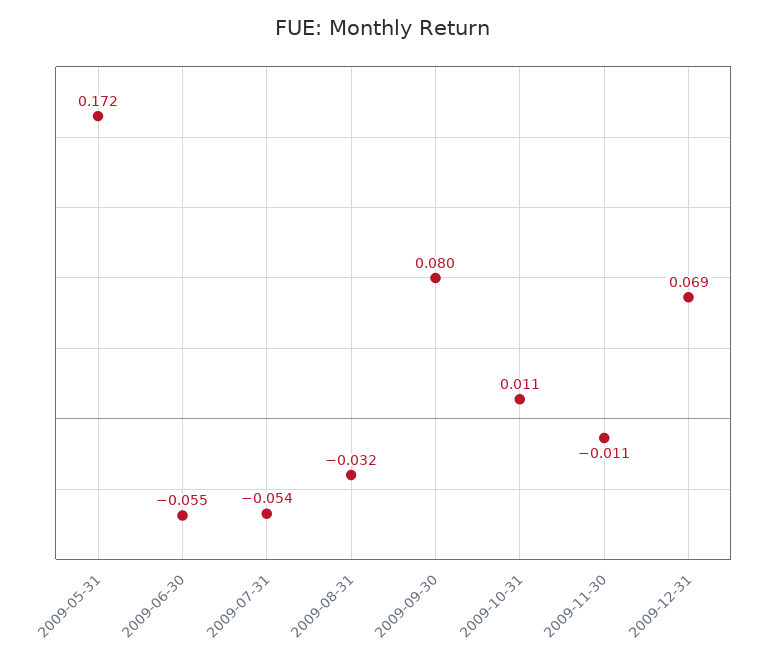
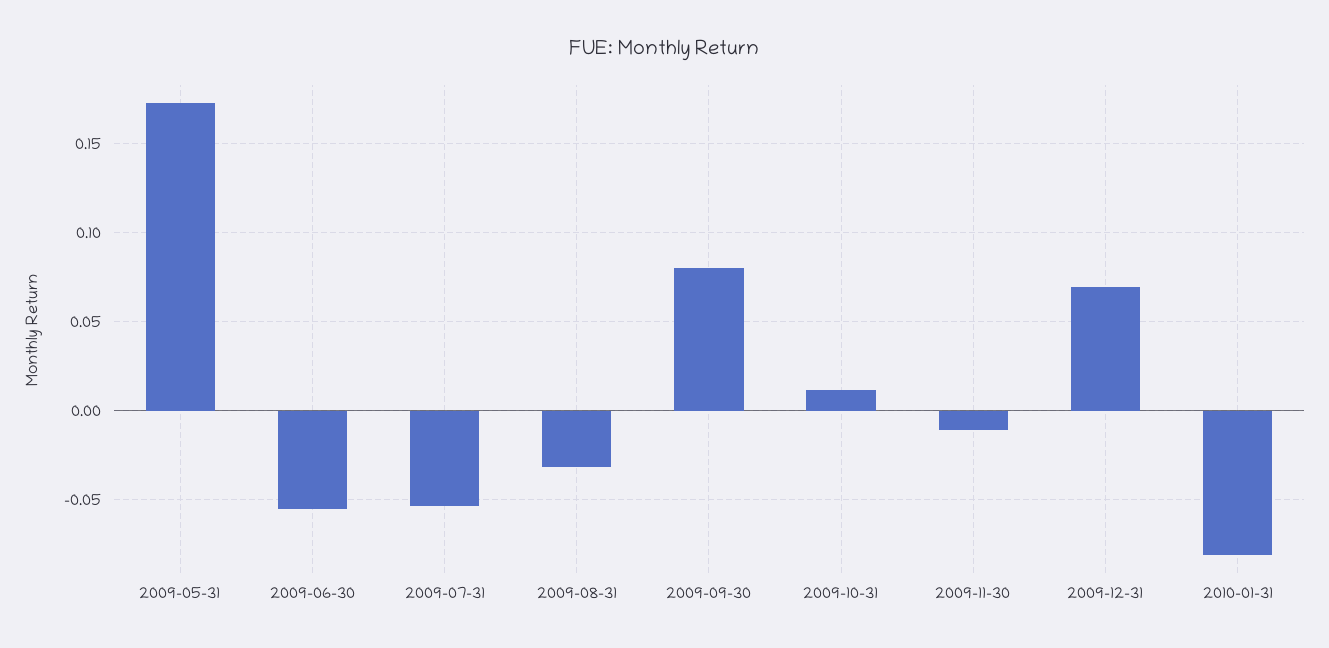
2010-01-31: none -> -0.08

